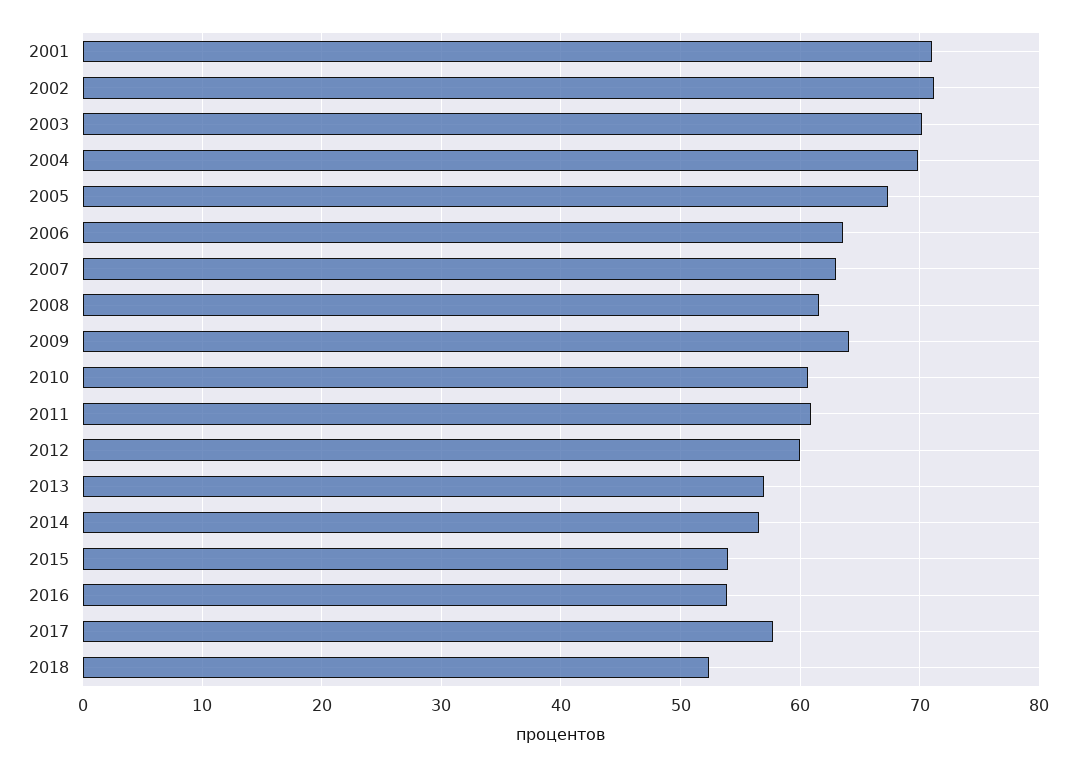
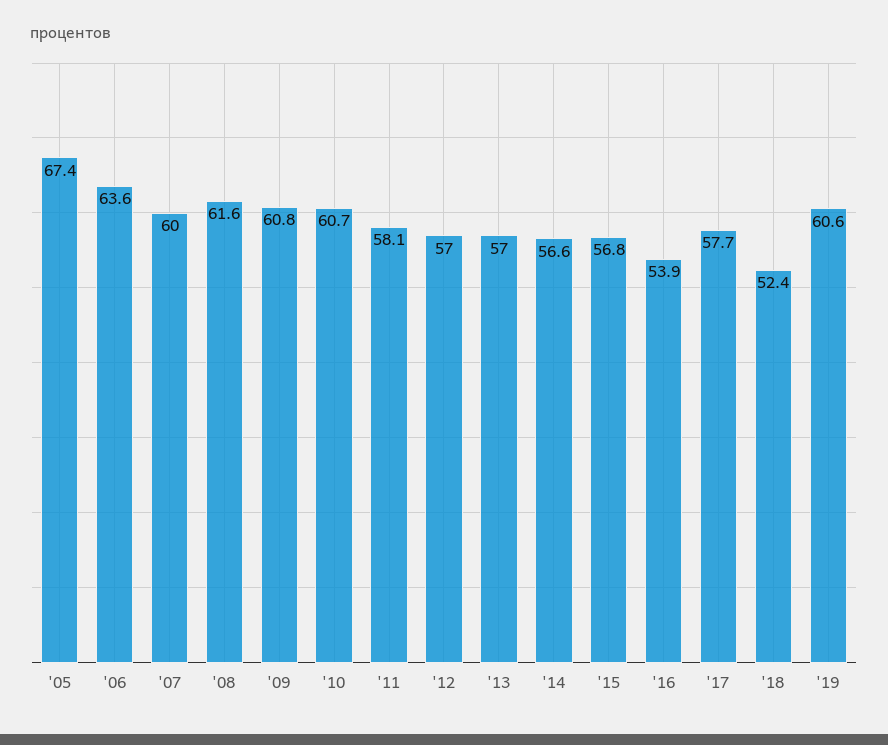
2001: 71 -> none
2002: 71 -> none
2003: 70 -> none
2004: 70 -> none
2007: 63 -> 60
2009: 64 -> 60.8
2011: 61 -> 58.1
2012: 60 -> 57
2015: 54 -> 56.8
'19: none -> 60.6

